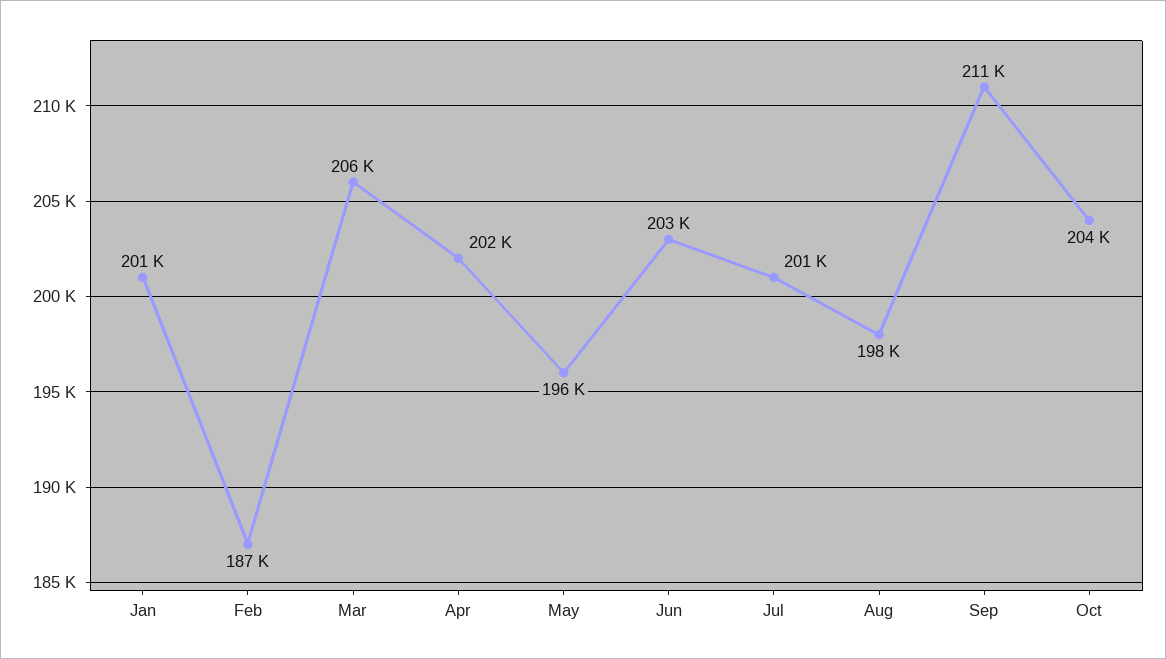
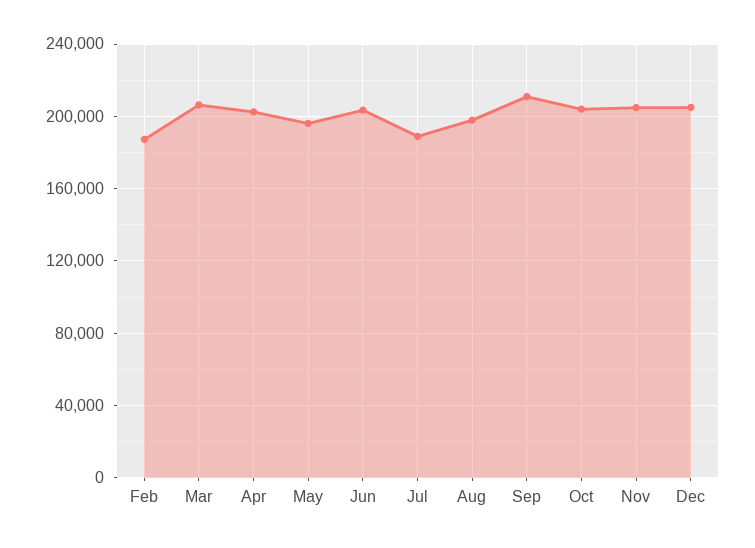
Jan: 201000 -> none
Jul: 201000 -> 190000
Nov: none -> 205000
Dec: none -> 205000

